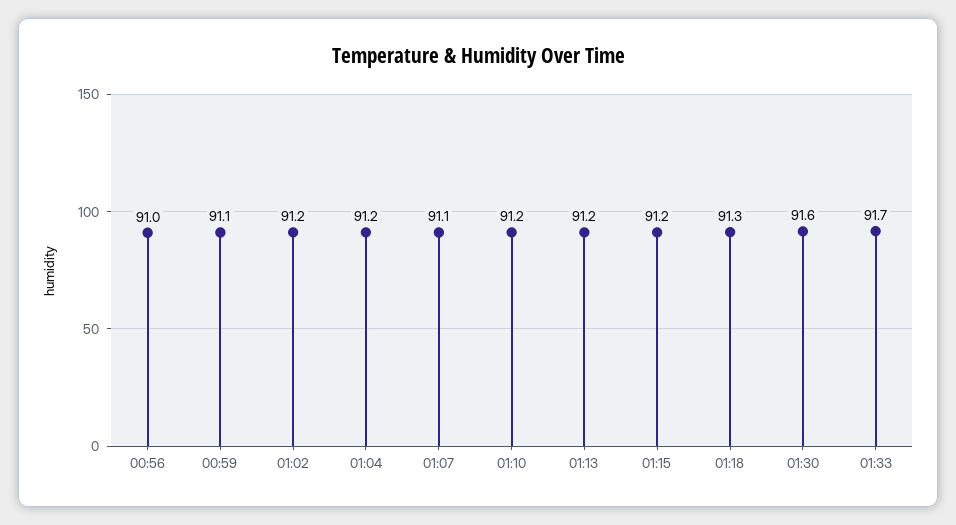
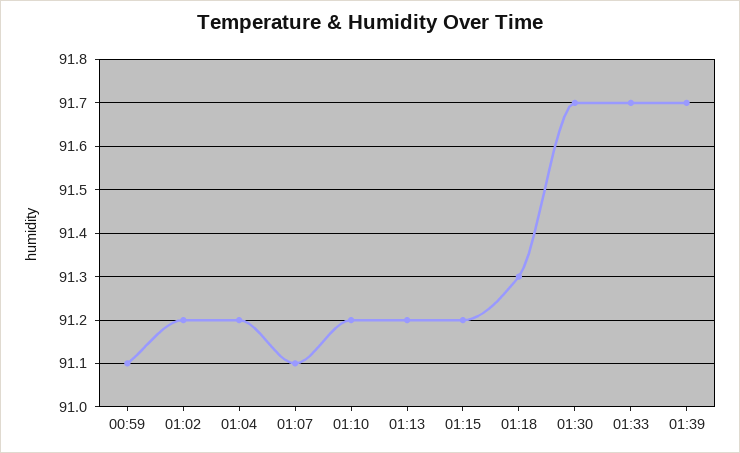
00:56: 91 -> none
01:30: 91.6 -> 91.7
01:39: none -> 91.7

